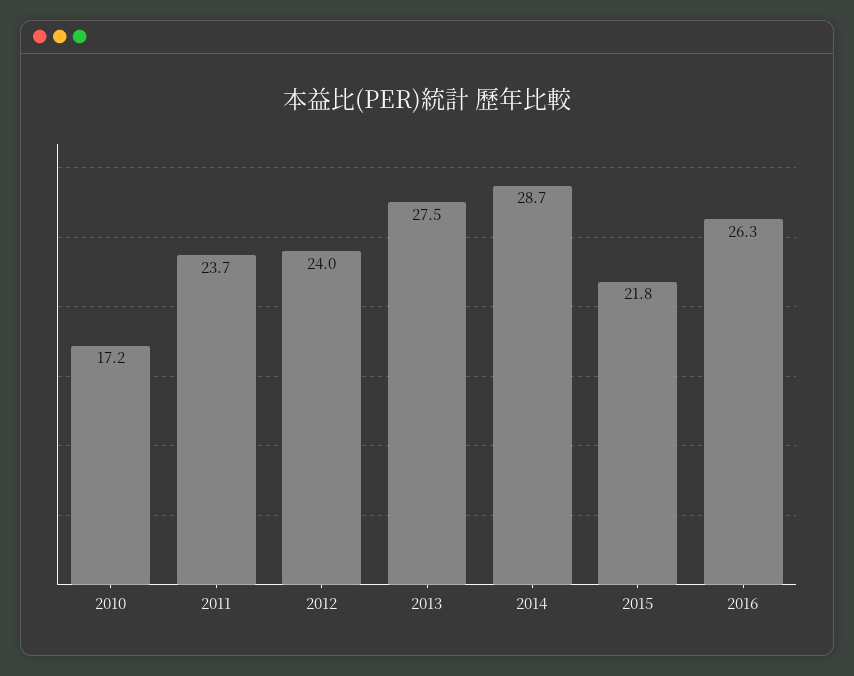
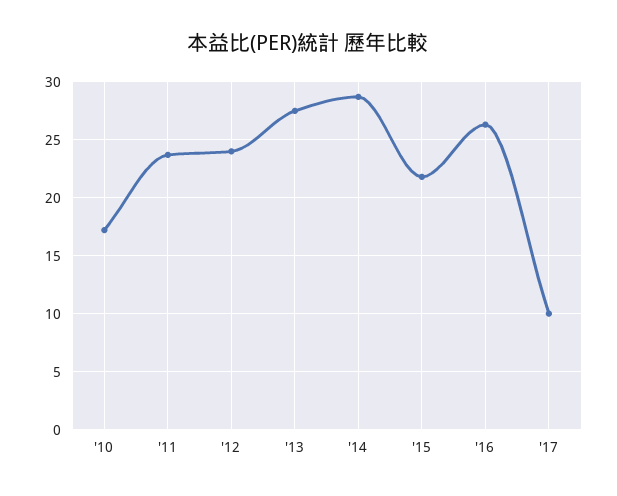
'17: none -> 10

